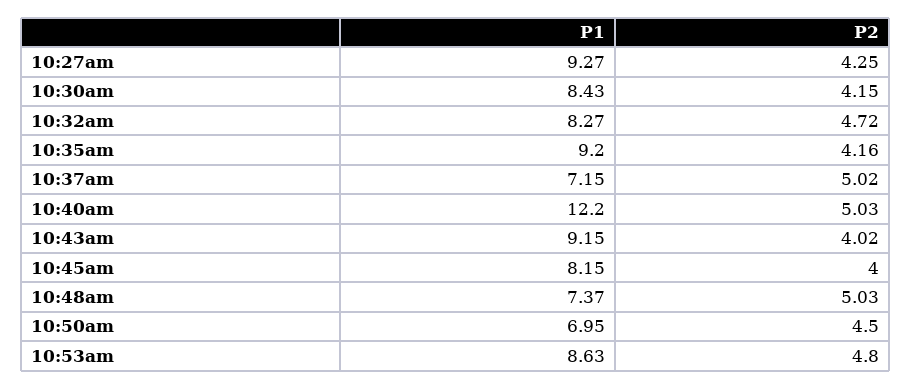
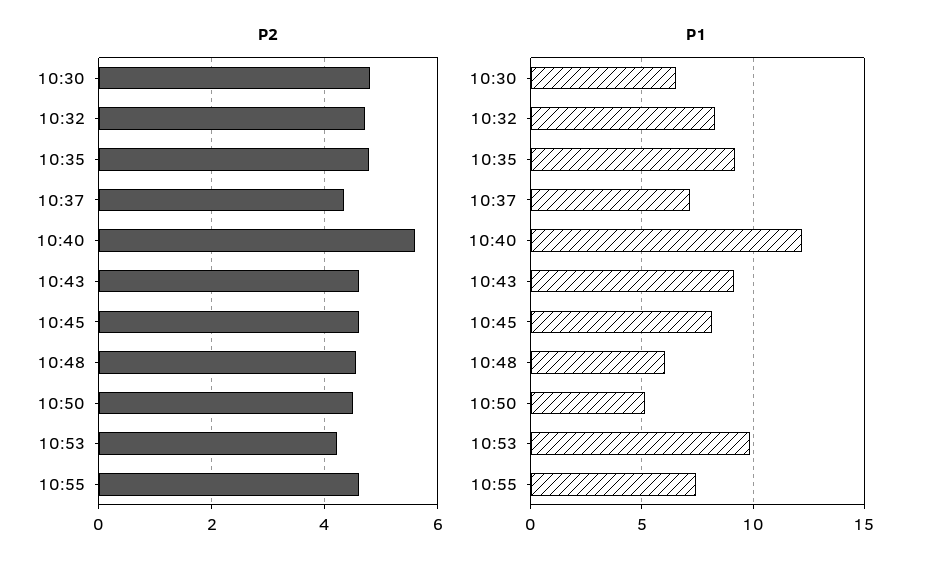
P1, 10:27am: 9.27 -> none
P2, 10:27am: 4.25 -> none
P1, 10:30am: 8.43 -> 6.5
P2, 10:30am: 4.15 -> 4.8
P2, 10:35am: 4.16 -> 4.8
P2, 10:37am: 5.02 -> 4.4
P2, 10:40am: 5.03 -> 5.6
P2, 10:43am: 4.02 -> 4.6
P2, 10:45am: 4 -> 4.6
P1, 10:48am: 7.37 -> 6
P2, 10:48am: 5.03 -> 4.6
P1, 10:50am: 6.95 -> 5
P1, 10:53am: 8.63 -> 10
P2, 10:53am: 4.8 -> 4.2
P2, 10:55: none -> 4.6
P1, 10:55: none -> 7.5

